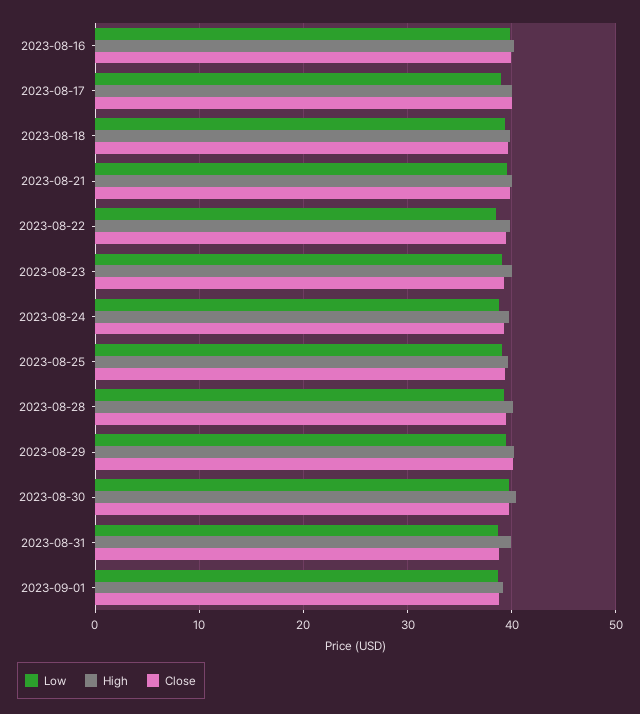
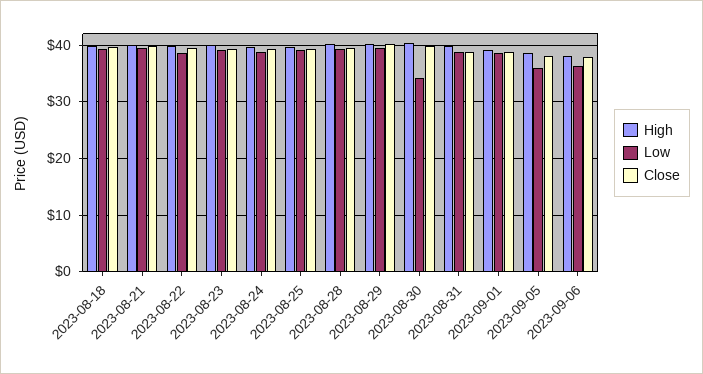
Low, 2023-08-16: 40 -> none
High, 2023-08-16: 40 -> none
Close, 2023-08-16: 40 -> none
Low, 2023-08-17: 39 -> none
High, 2023-08-17: 40 -> none
Close, 2023-08-17: 40 -> none
Low, 2023-08-30: 40 -> 34
High, 2023-09-05: none -> 38
Low, 2023-09-05: none -> 36
Close, 2023-09-05: none -> 38
High, 2023-09-06: none -> 38
Low, 2023-09-06: none -> 36
Close, 2023-09-06: none -> 38

